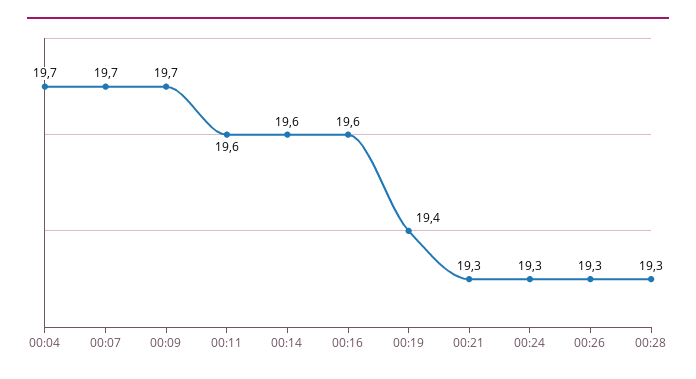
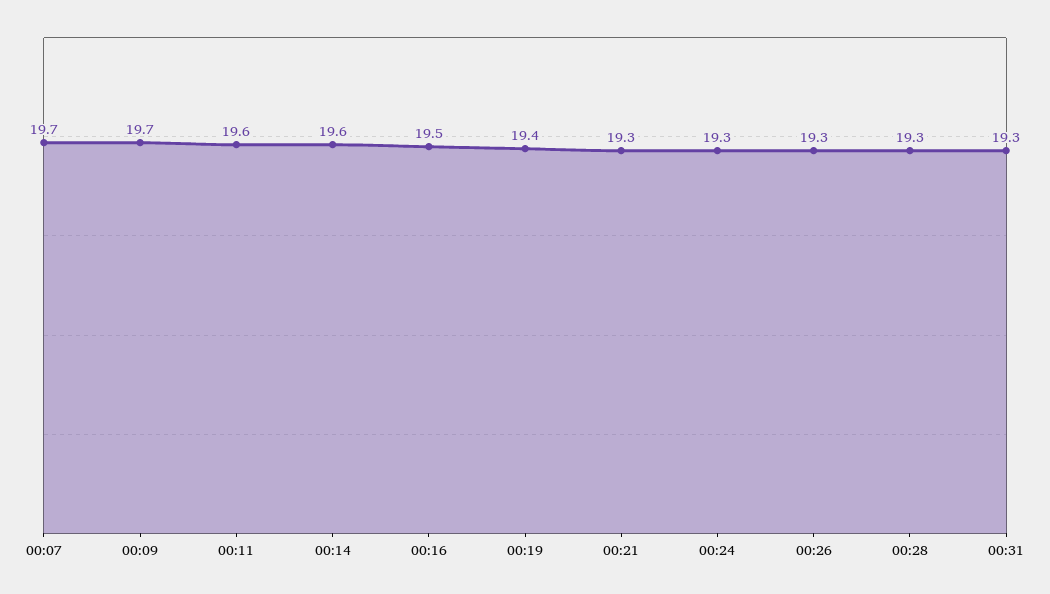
00:04: 19.7 -> none
00:16: 19.6 -> 19.5
00:31: none -> 19.3

